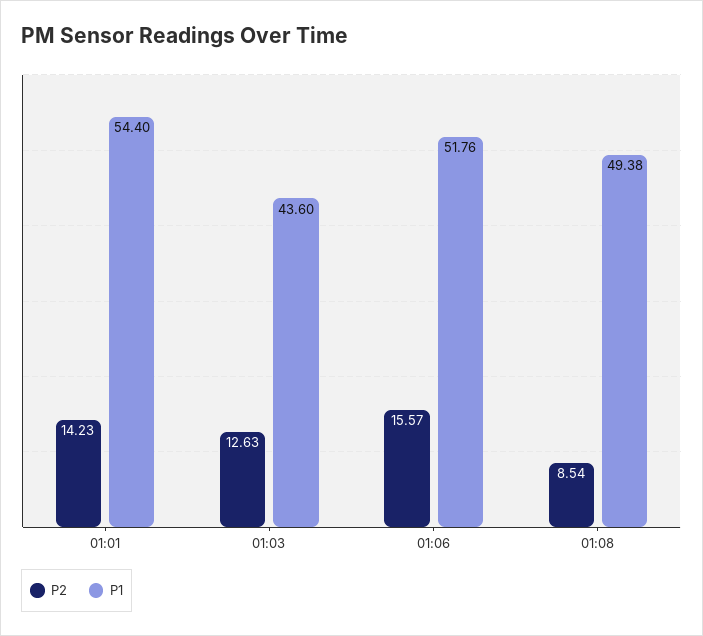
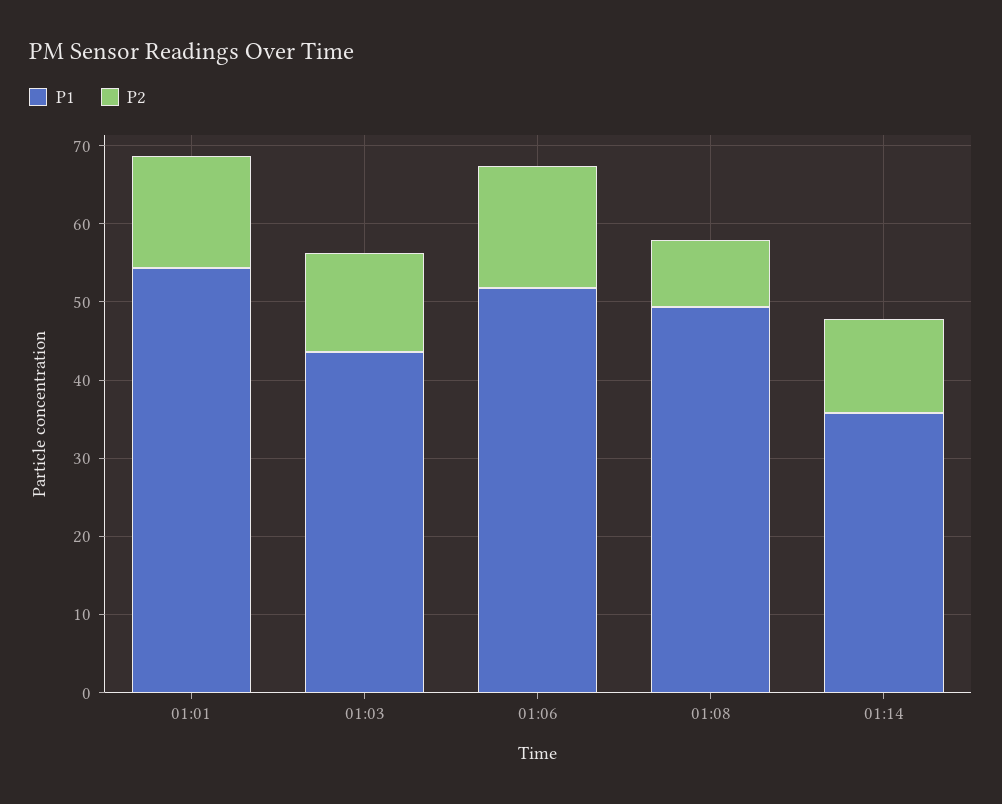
P1, 01:14: none -> 36
P2, 01:14: none -> 12

